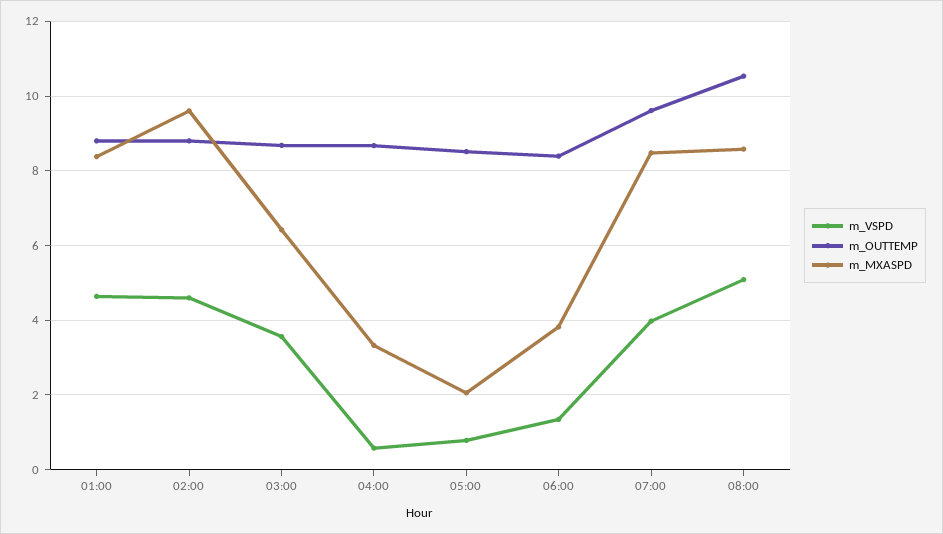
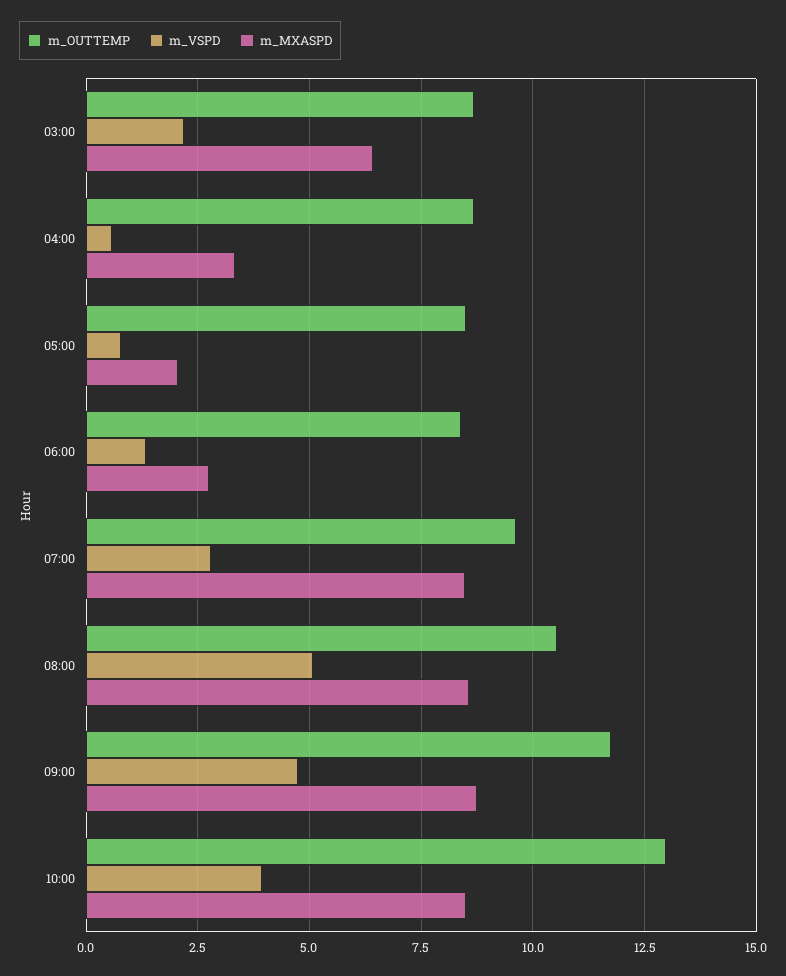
m_VSPD, 01:00: 4.6 -> none
m_OUTTEMP, 01:00: 8.8 -> none
m_MXASPD, 01:00: 8.4 -> none
m_VSPD, 02:00: 4.6 -> none
m_OUTTEMP, 02:00: 8.8 -> none
m_MXASPD, 02:00: 9.6 -> none
m_VSPD, 03:00: 3.6 -> 2.25
m_MXASPD, 06:00: 3.8 -> 2.75
m_VSPD, 07:00: 4 -> 2.75
m_OUTTEMP, 09:00: none -> 11.75
m_VSPD, 09:00: none -> 4.75
m_MXASPD, 09:00: none -> 8.75
m_OUTTEMP, 10:00: none -> 13
m_VSPD, 10:00: none -> 4
m_MXASPD, 10:00: none -> 8.5

